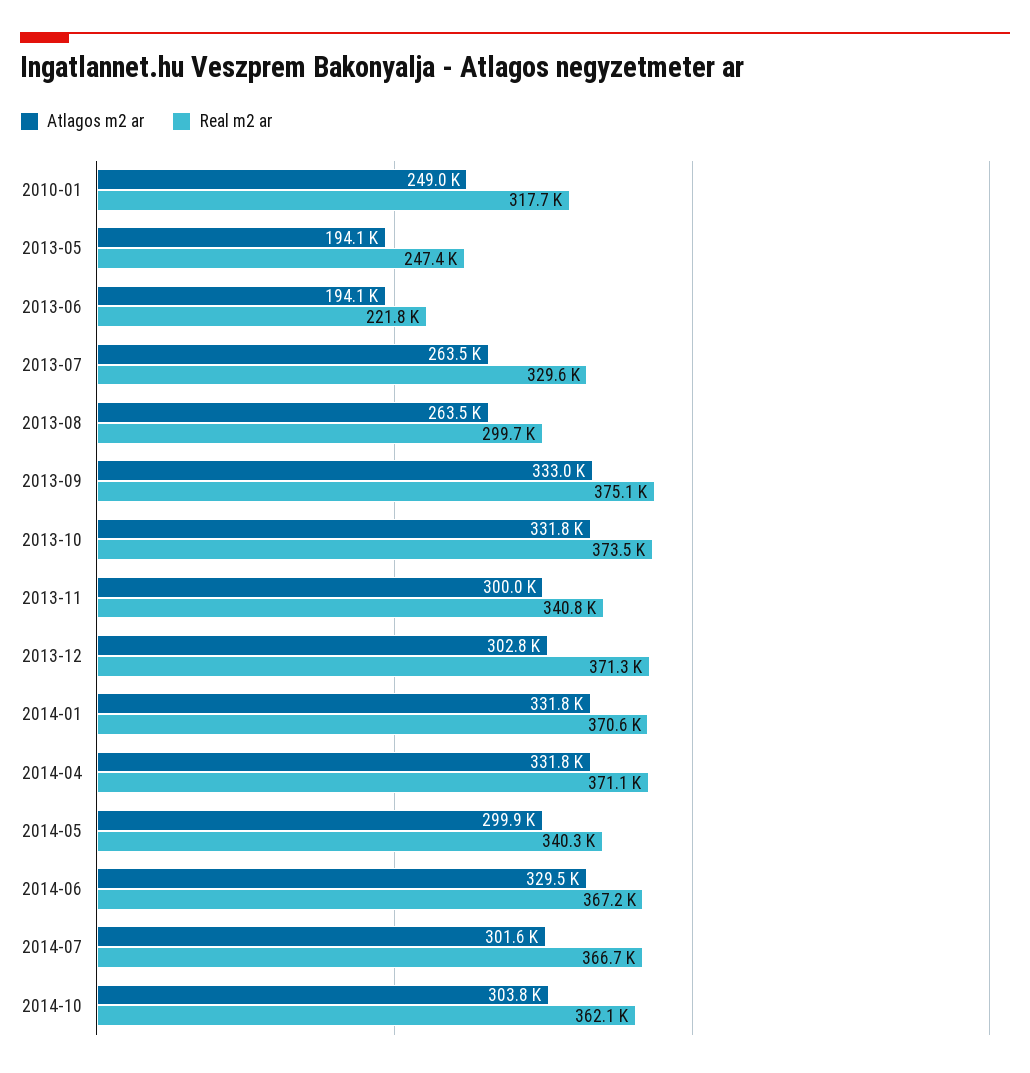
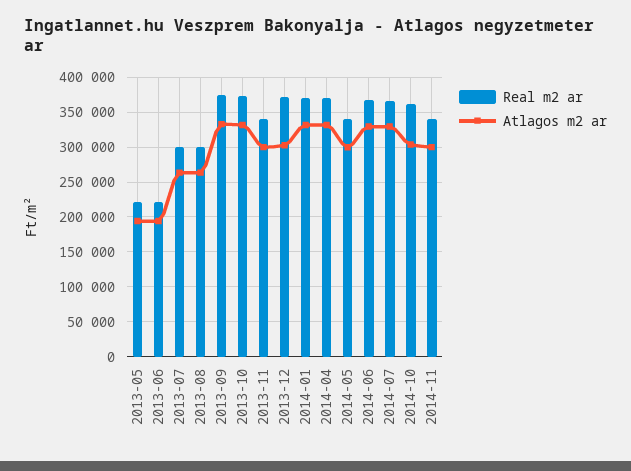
Atlagos m2 ar, 2010-01: 249000 -> none
Real m2 ar, 2010-01: 317700 -> none
Real m2 ar, 2013-05: 247400 -> 220000
Real m2 ar, 2013-07: 329600 -> 300000
Atlagos m2 ar, 2014-07: 301600 -> 330000
Real m2 ar, 2014-11: none -> 340000
Atlagos m2 ar, 2014-11: none -> 300000

